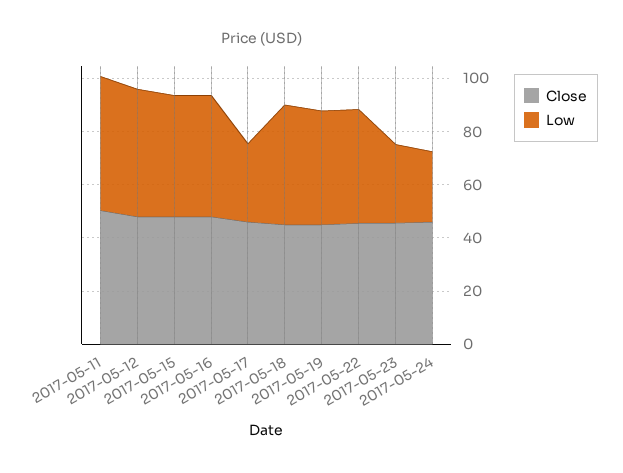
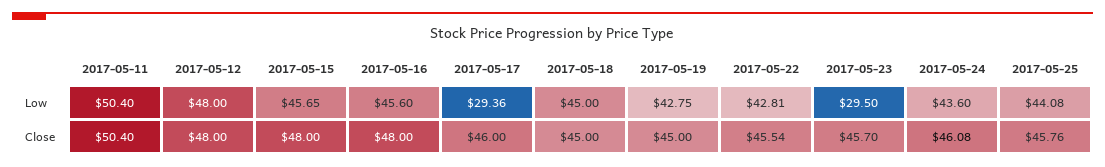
Low, 2017-05-24: 25 -> 43.6
Low, 2017-05-25: none -> 44.08
Close, 2017-05-25: none -> 45.76

